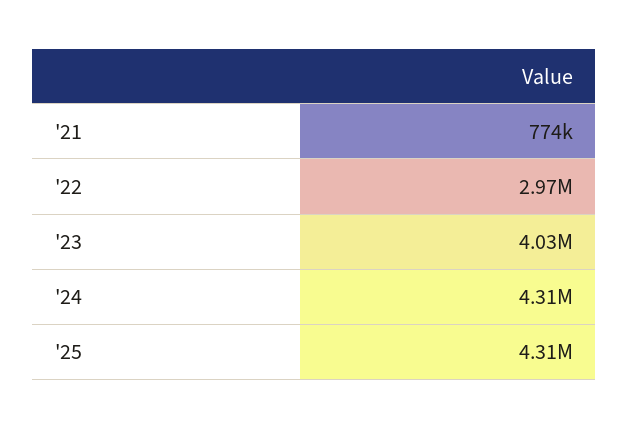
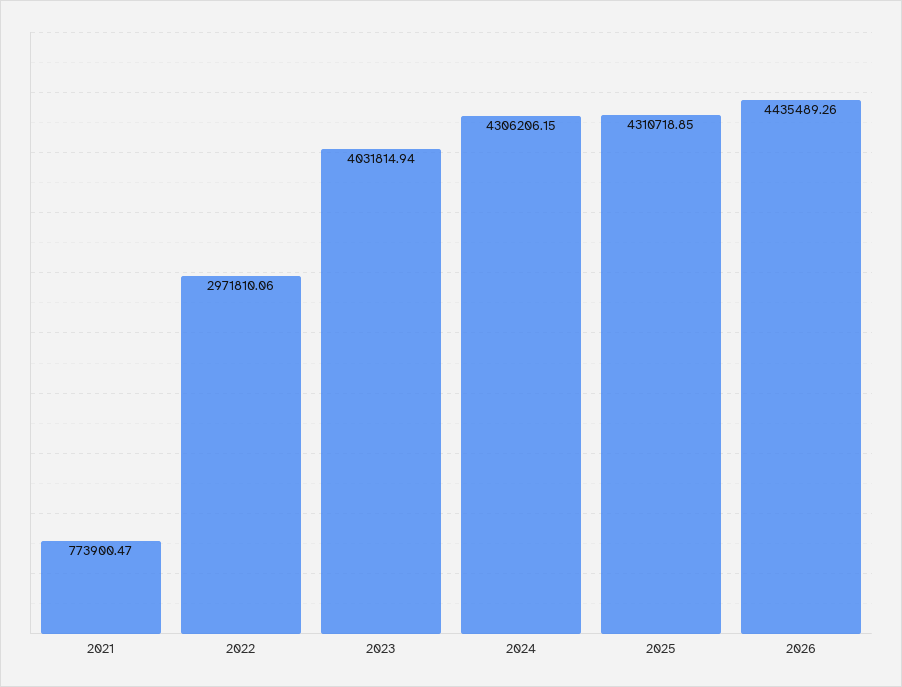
2026: none -> 4435489.26

